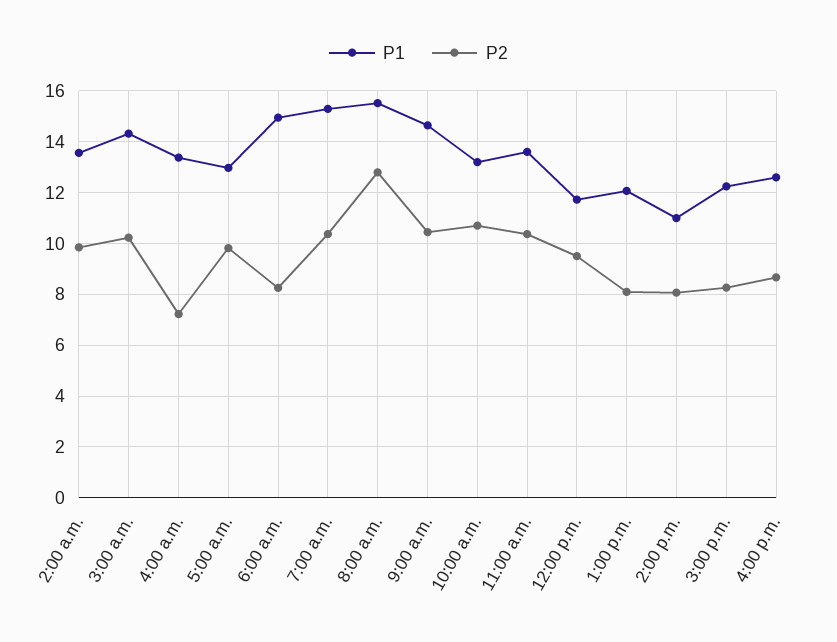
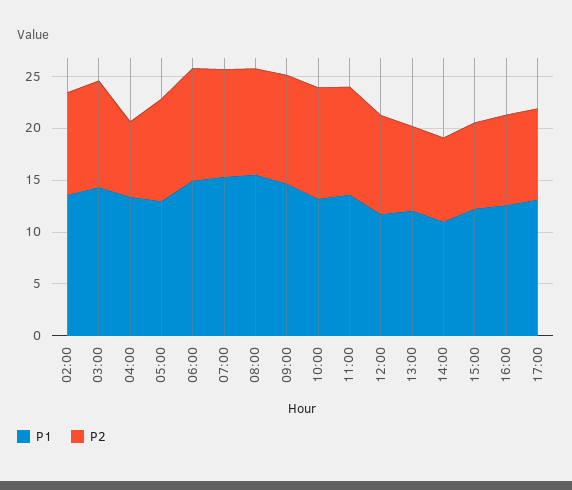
P2, 6:00 a.m.: 8.25 -> 11
P2, 8:00 a.m.: 12.75 -> 10
P1, 17:00: none -> 13
P2, 17:00: none -> 9

